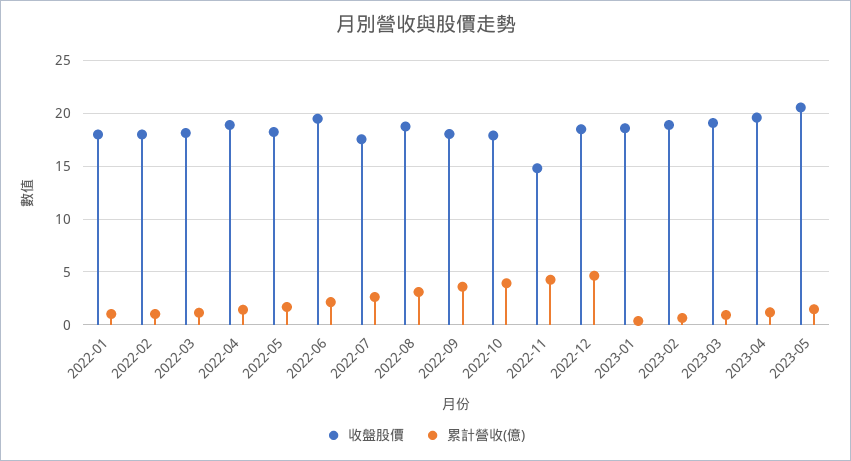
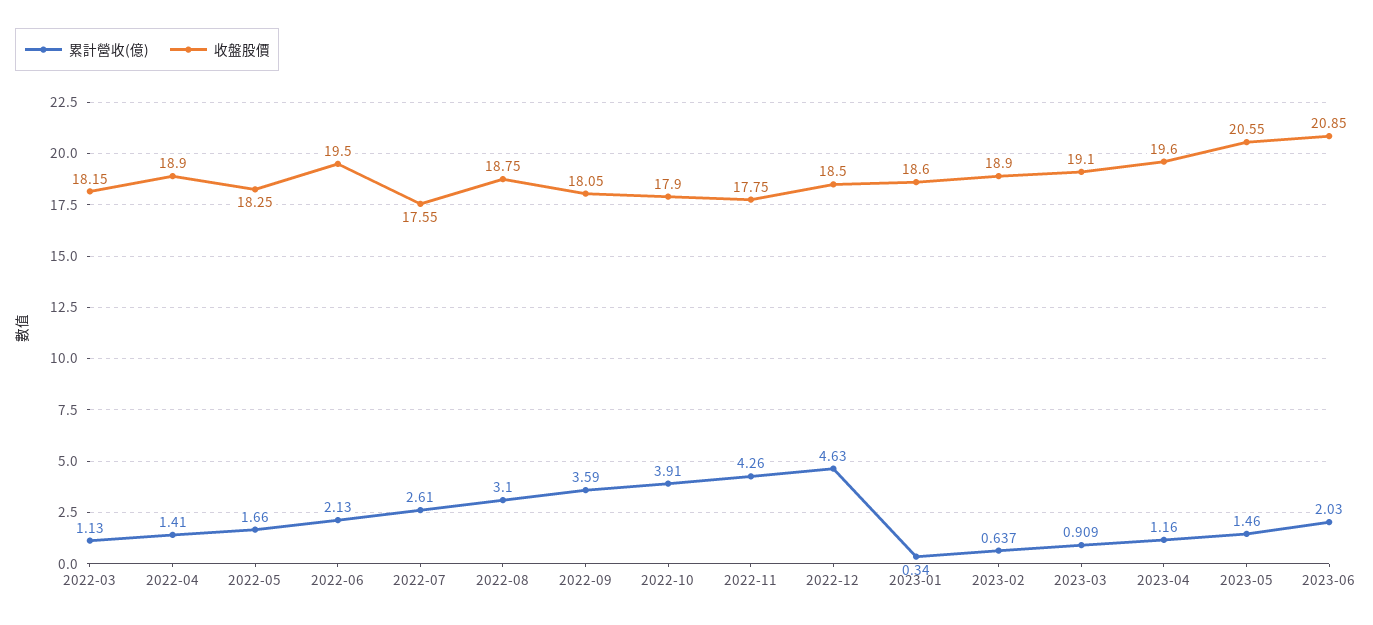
收盤股價, 2022-01: 18 -> none
累計營收(億), 2022-01: 1 -> none
收盤股價, 2022-02: 18 -> none
累計營收(億), 2022-02: 1 -> none
收盤股價, 2022-11: 15 -> 17.75
累計營收(億), 2023-06: none -> 2.03
收盤股價, 2023-06: none -> 20.85

